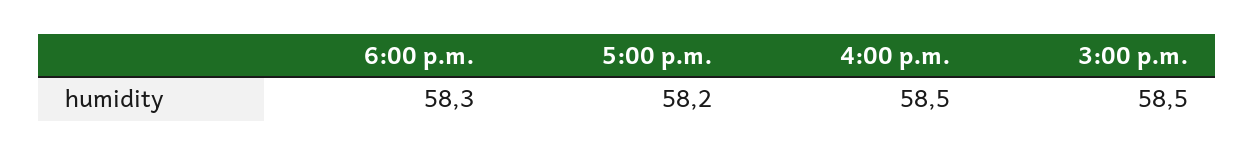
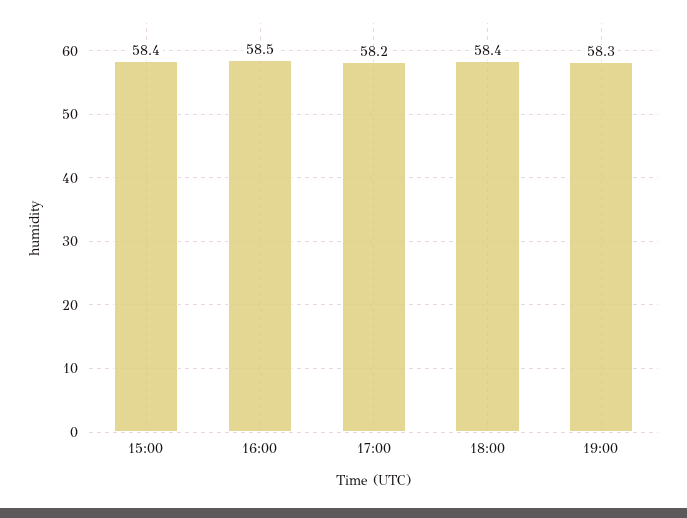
6:00 p.m.: 58.3 -> 58.4
3:00 p.m.: 58.5 -> 58.4
19:00: none -> 58.3

